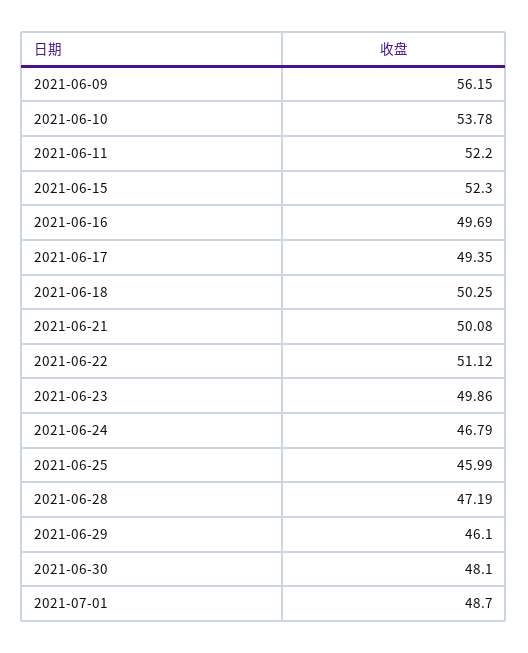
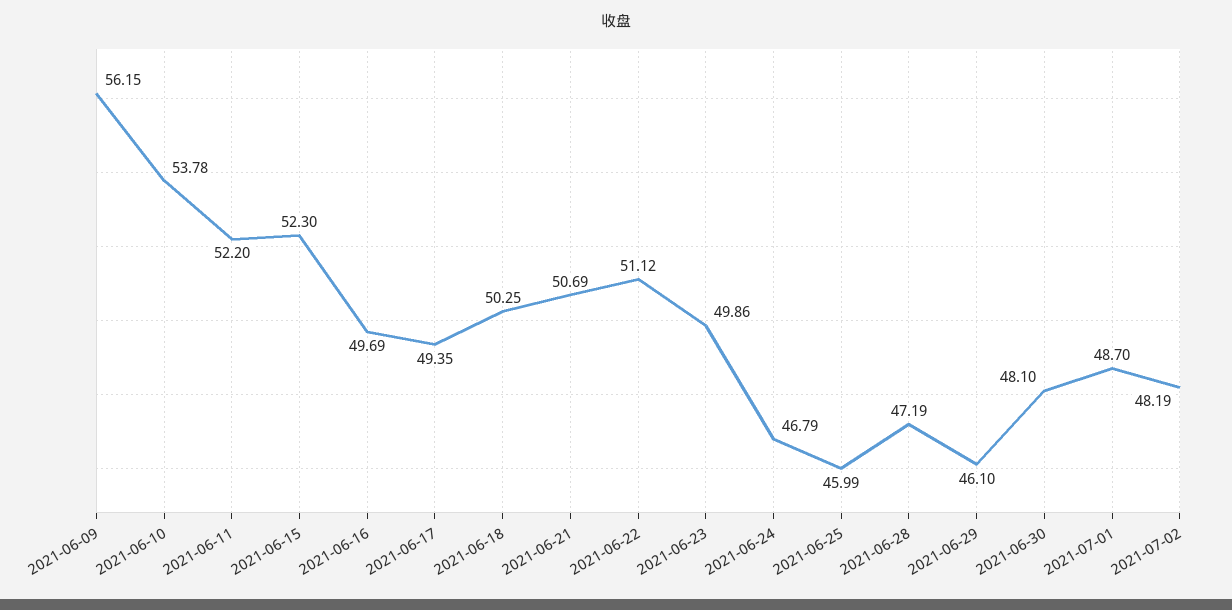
2021-06-21: 50.08 -> 50.69
2021-07-02: none -> 48.19

